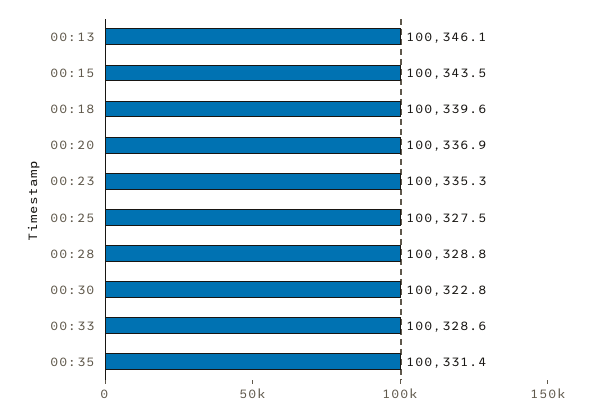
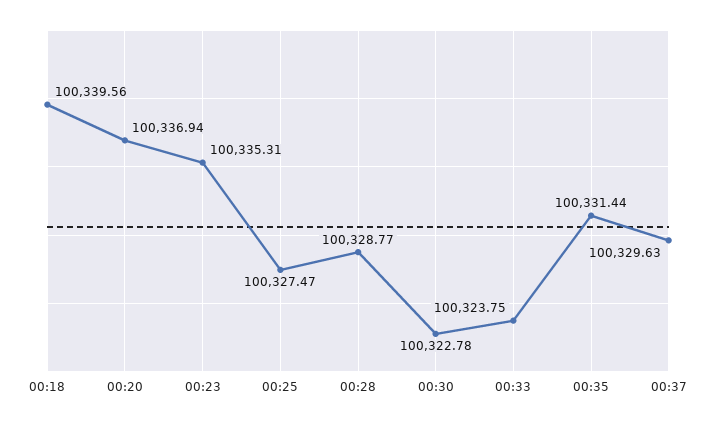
00:13: 100346.1 -> none
00:15: 100343.5 -> none
00:33: 100328.6 -> 100323.75
00:37: none -> 100329.63

